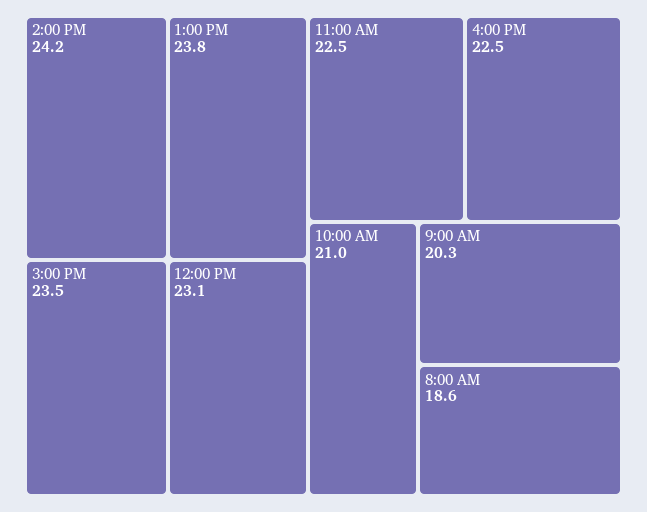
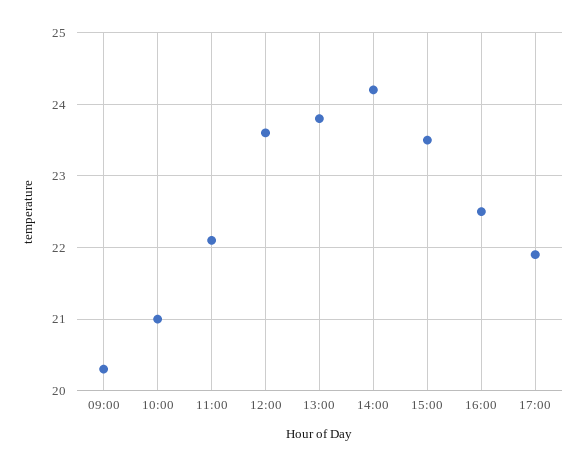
12:00 PM: 23.1 -> 23.6
11:00 AM: 22.5 -> 22.1
8:00 AM: 18.6 -> none
17:00: none -> 21.9

